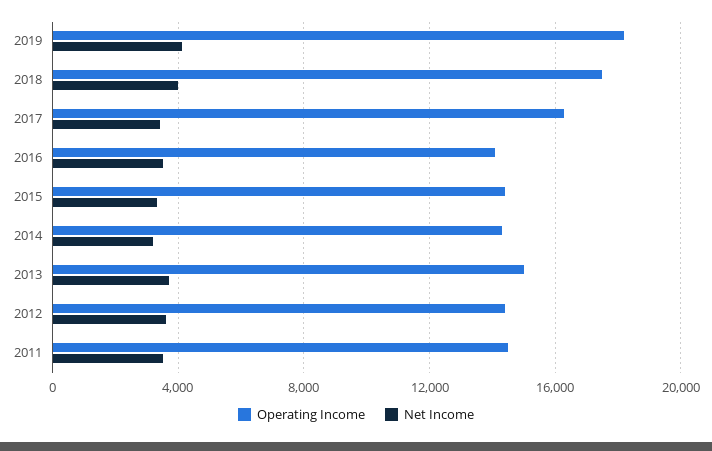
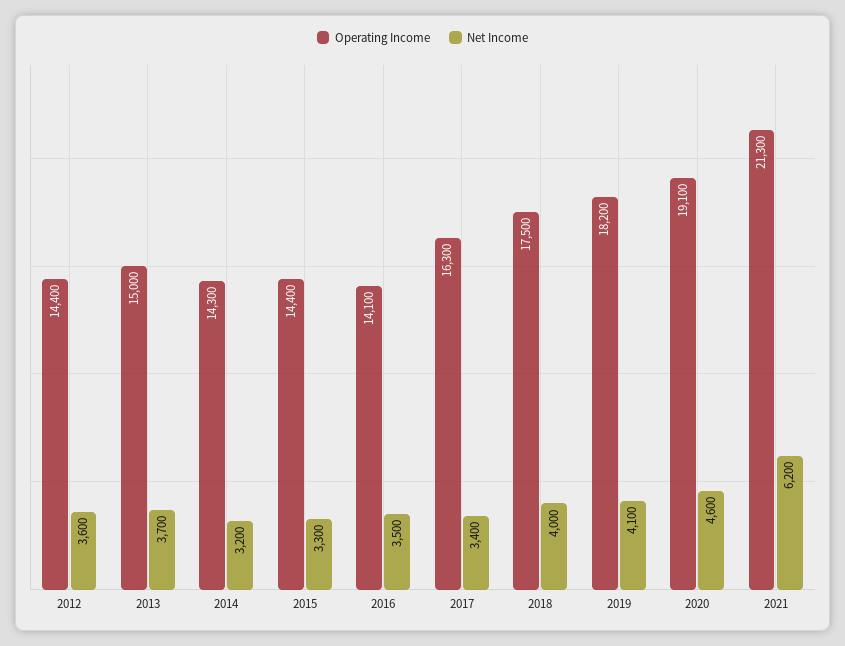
Operating Income, 2011: 14500 -> none
Net Income, 2011: 3500 -> none
Operating Income, 2020: none -> 19100
Net Income, 2020: none -> 4600
Operating Income, 2021: none -> 21300
Net Income, 2021: none -> 6200

